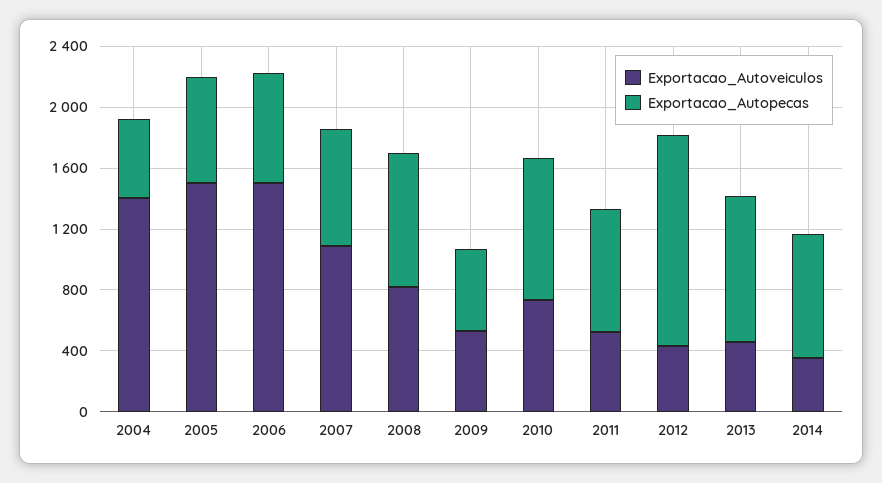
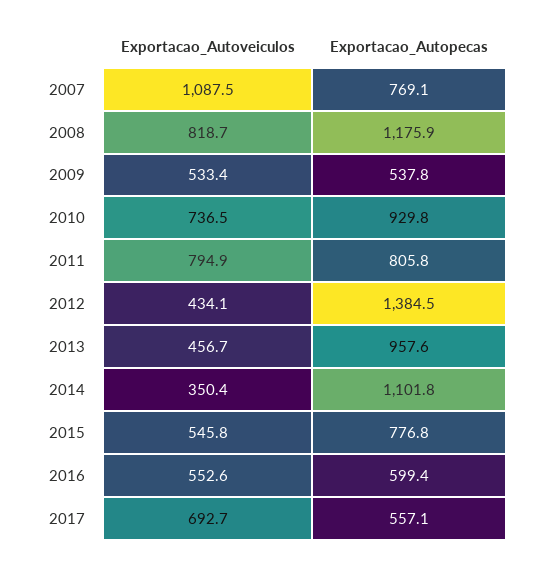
Exportacao_Autoveiculos, 2004: 1400 -> none
Exportacao_Autopecas, 2004: 500 -> none
Exportacao_Autoveiculos, 2005: 1500 -> none
Exportacao_Autopecas, 2005: 700 -> none
Exportacao_Autoveiculos, 2006: 1500 -> none
Exportacao_Autopecas, 2006: 700 -> none
Exportacao_Autopecas, 2008: 900 -> 1175.9
Exportacao_Autoveiculos, 2011: 500 -> 794.9
Exportacao_Autopecas, 2014: 800 -> 1101.8
Exportacao_Autoveiculos, 2015: none -> 545.8
Exportacao_Autopecas, 2015: none -> 776.8
Exportacao_Autoveiculos, 2016: none -> 552.6
Exportacao_Autopecas, 2016: none -> 599.4
Exportacao_Autoveiculos, 2017: none -> 692.7
Exportacao_Autopecas, 2017: none -> 557.1

